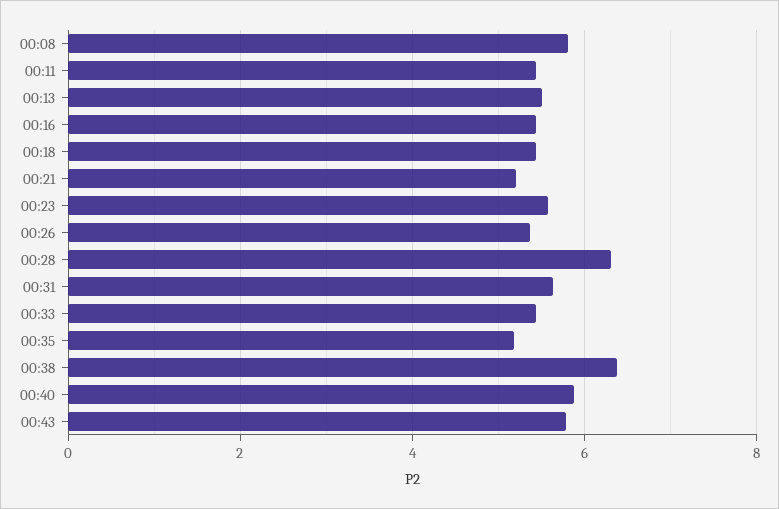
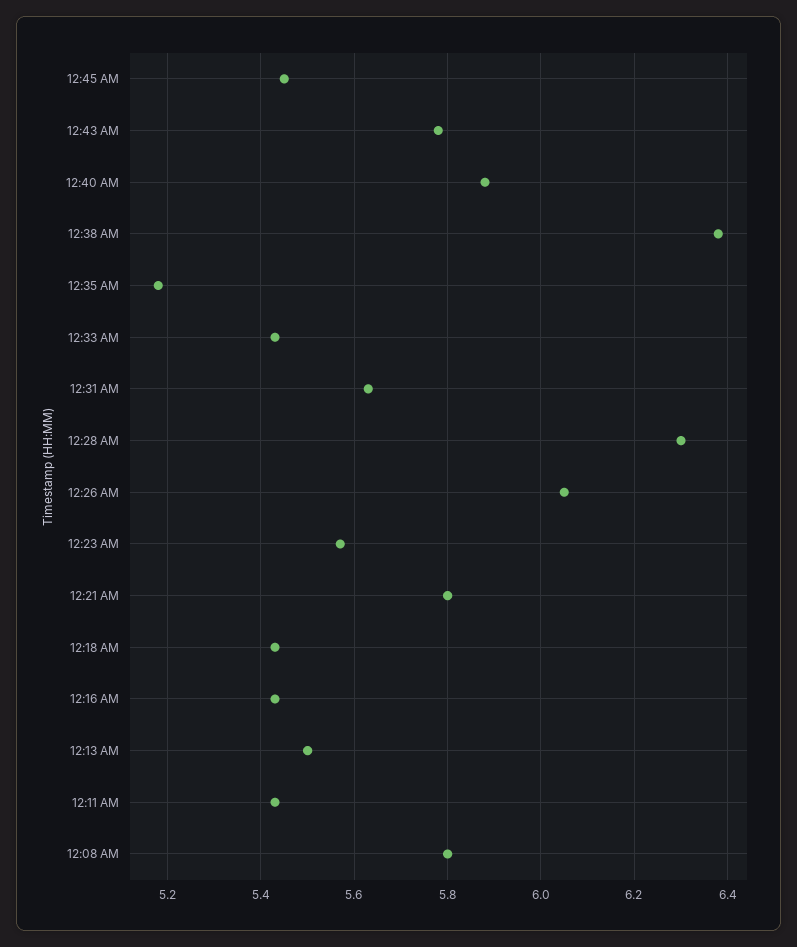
00:21: 5.2 -> 5.8
00:26: 5.4 -> 6.05
12:45 AM: none -> 5.45

